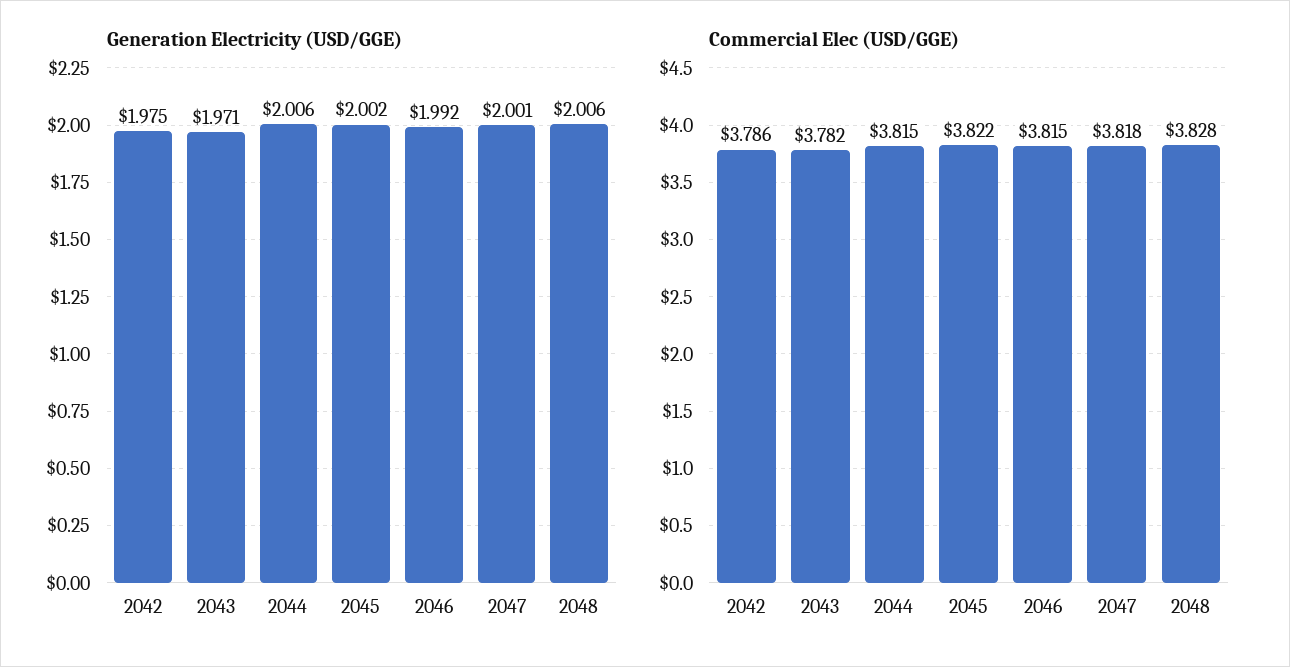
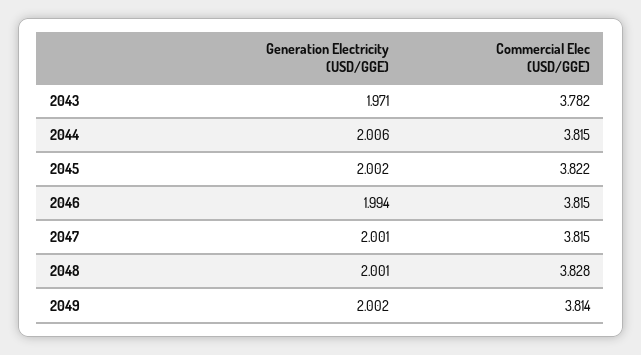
Generation Electricity (USD/GGE), 2042: 1.975 -> none
Generation Electricity (USD/GGE), 2046: 1.992 -> 1.994
Generation Electricity (USD/GGE), 2048: 2.006 -> 2.001
Commercial Elec (USD/GGE), 2042: 3.786 -> none
Commercial Elec (USD/GGE), 2047: 3.818 -> 3.815
Generation Electricity (USD/GGE), 2049: none -> 2.002
Commercial Elec (USD/GGE), 2049: none -> 3.814

